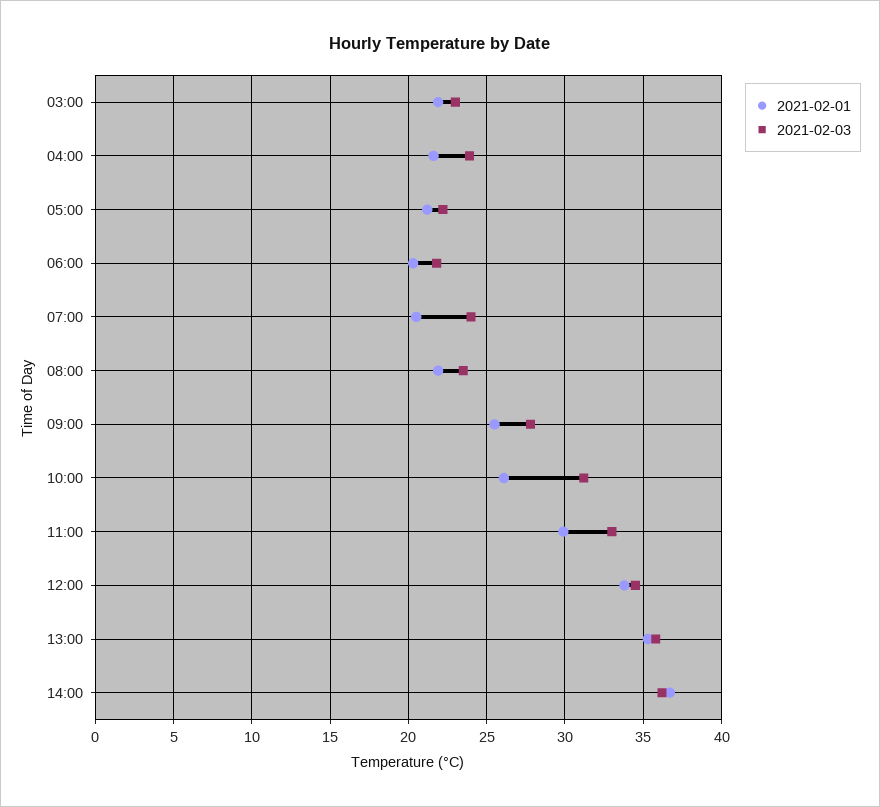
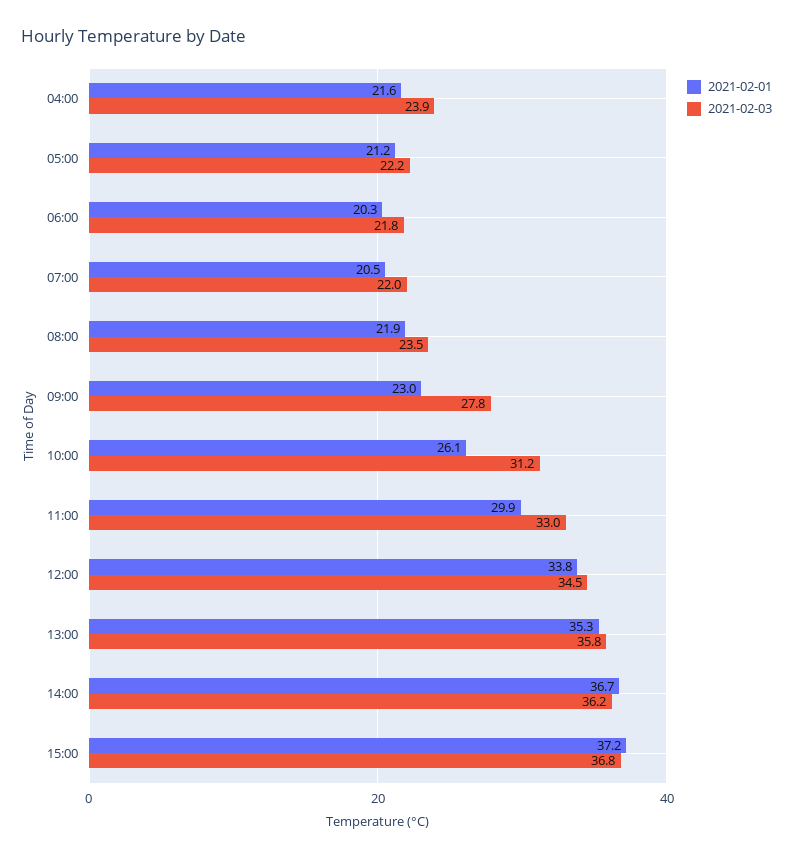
2021-02-01, 03:00: 22 -> none
2021-02-03, 03:00: 23 -> none
2021-02-03, 07:00: 24 -> 22
2021-02-01, 09:00: 25.5 -> 23
2021-02-01, 15:00: none -> 37.2
2021-02-03, 15:00: none -> 36.8

